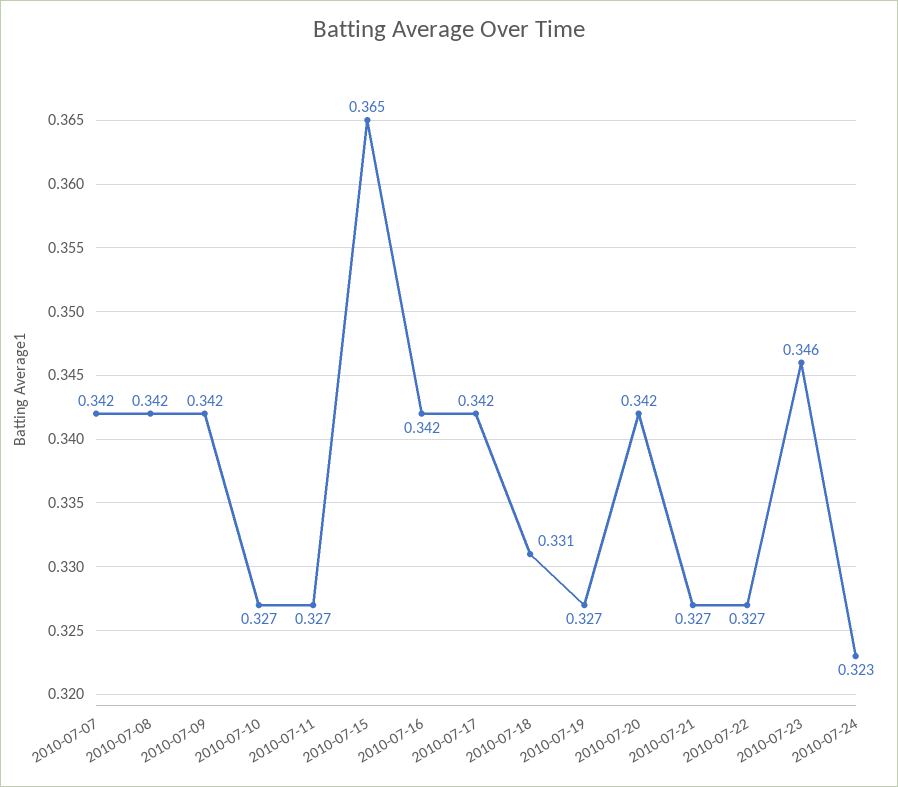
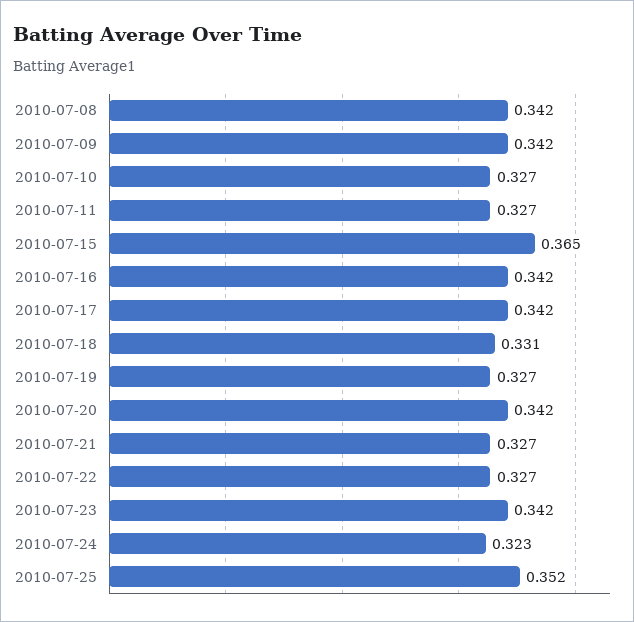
2010-07-07: 0.342 -> none
2010-07-23: 0.346 -> 0.342
2010-07-25: none -> 0.352

